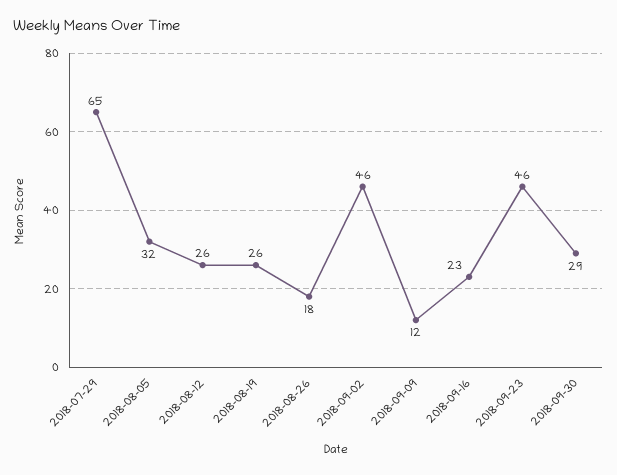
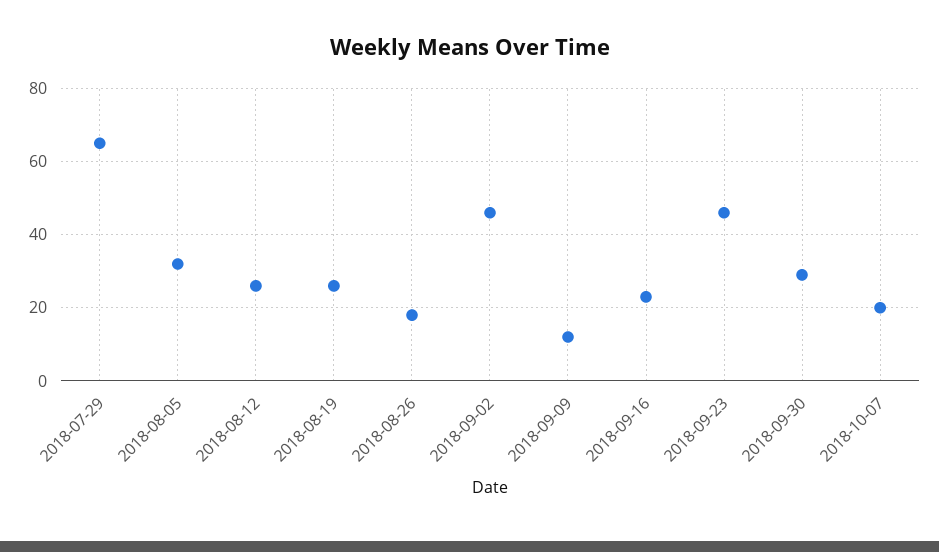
2018-10-07: none -> 20

